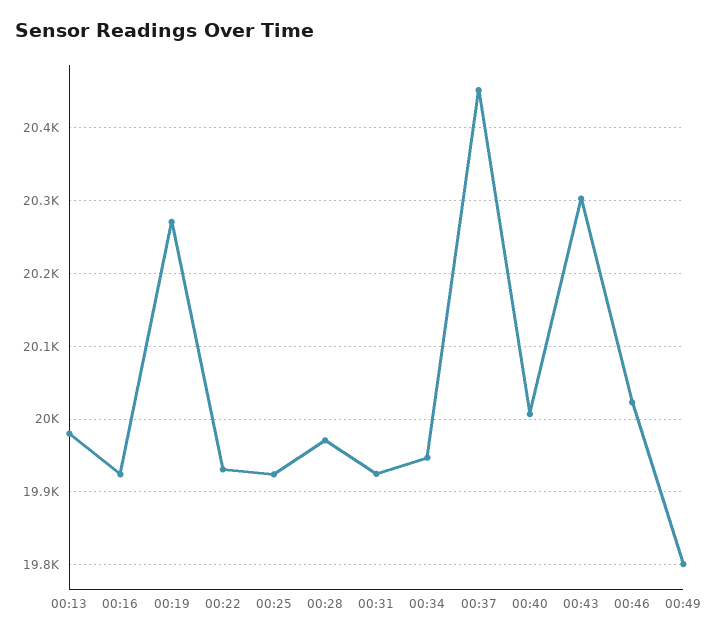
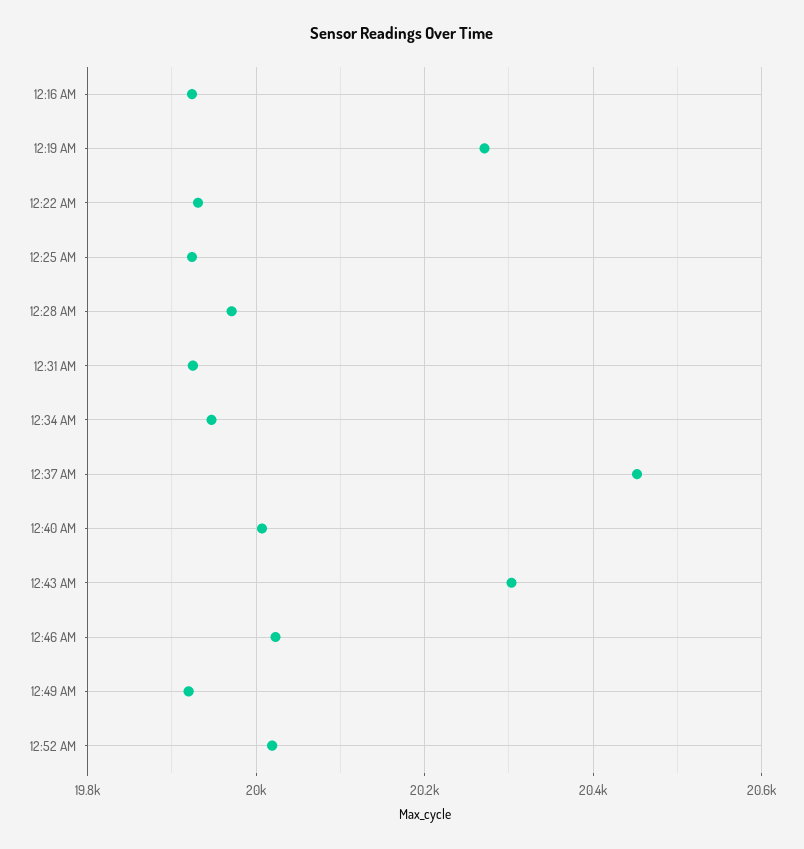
00:13: 19980 -> none
00:49: 19800 -> 19920
12:52 AM: none -> 20020

